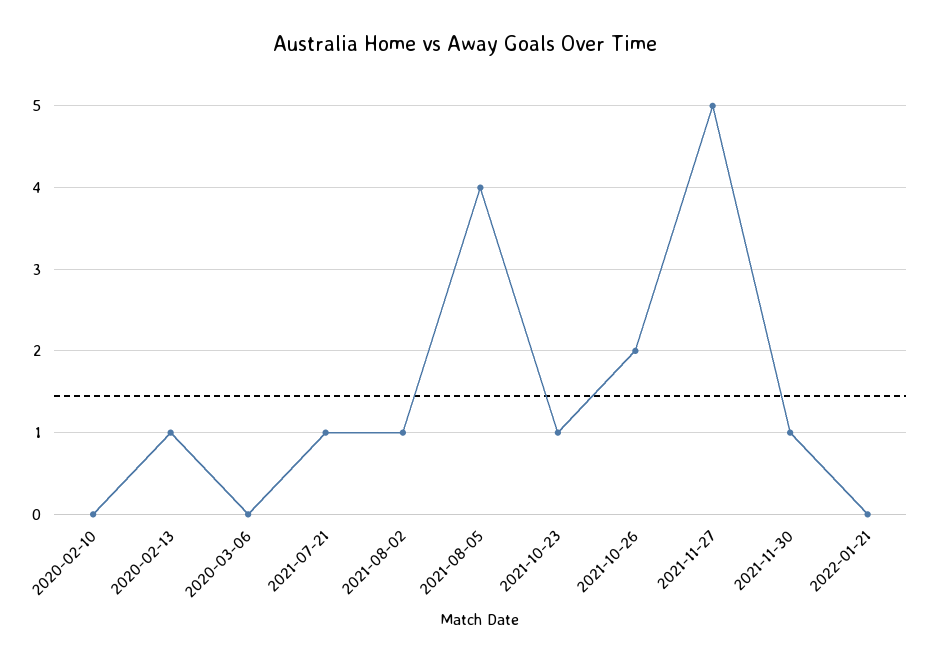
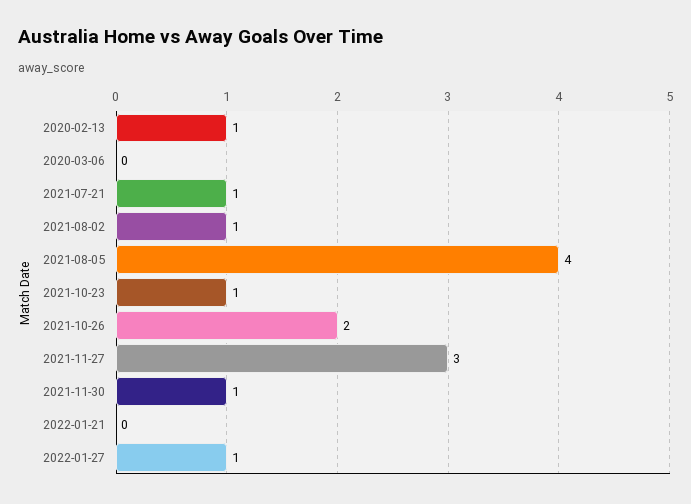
2020-02-10: 0 -> none
2021-11-27: 5 -> 3
2022-01-27: none -> 1

